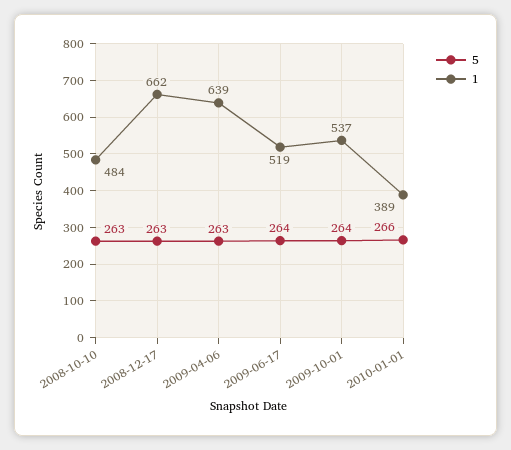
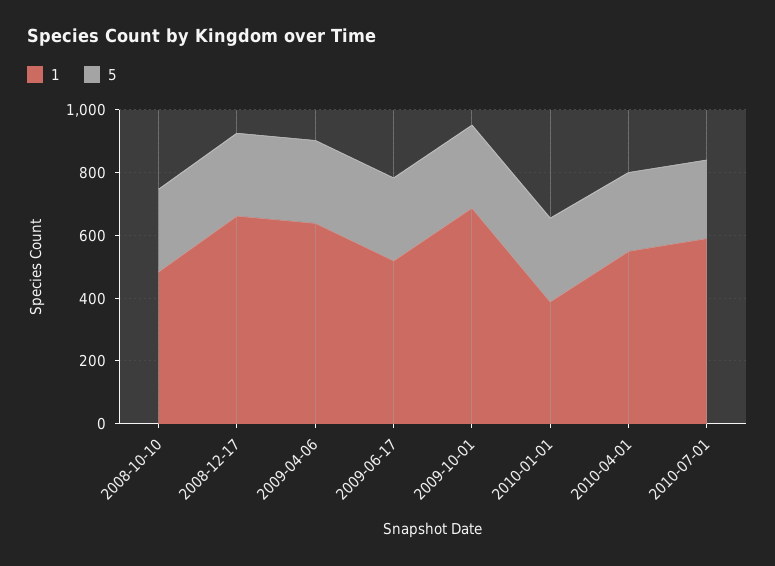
1, 2009-10-01: 537 -> 700
1, 2010-04-01: none -> 550
5, 2010-04-01: none -> 250
1, 2010-07-01: none -> 600
5, 2010-07-01: none -> 250

